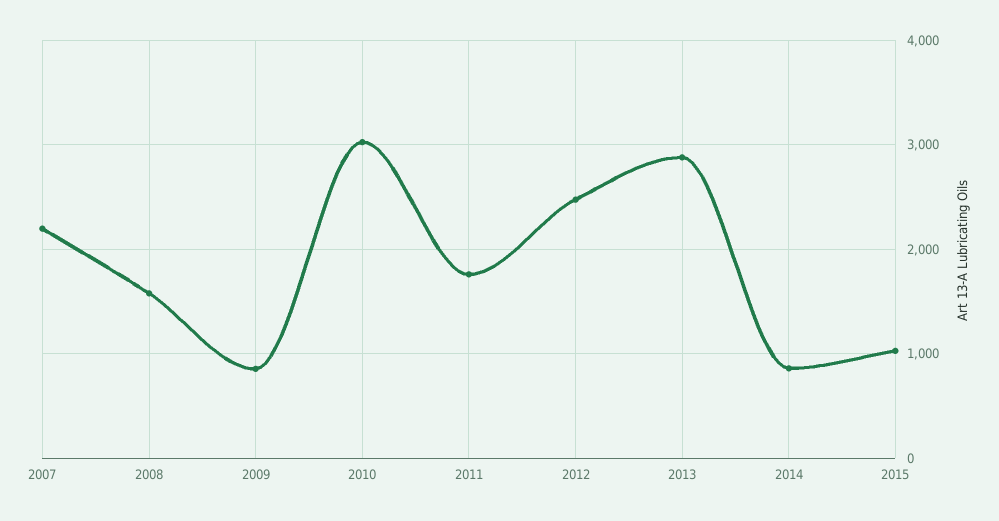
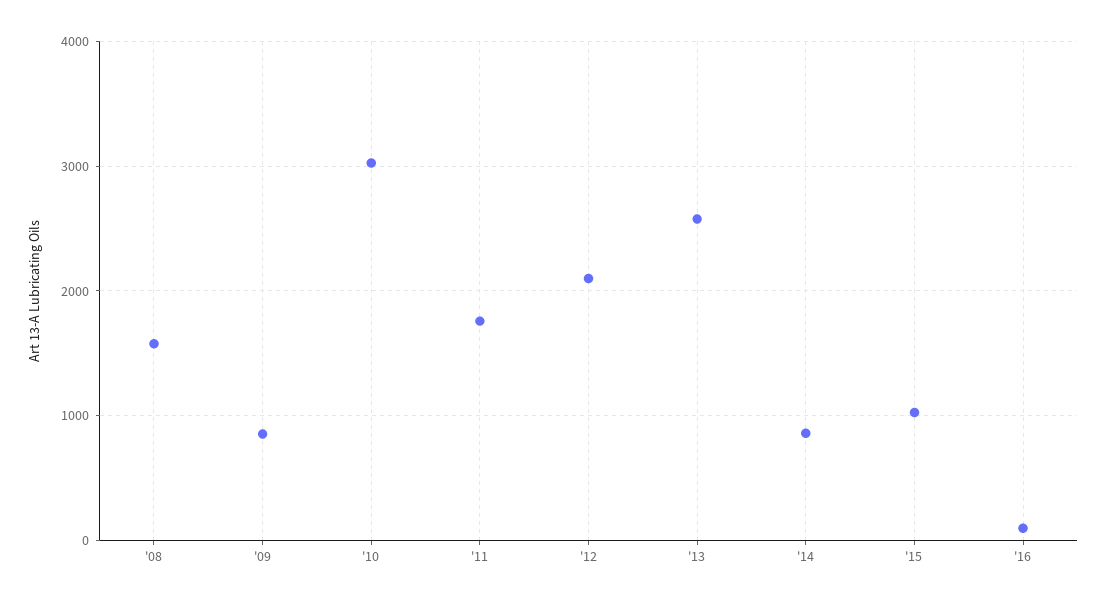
2007: 2200 -> none
2012: 2500 -> 2100
2013: 2900 -> 2600
'16: none -> 100

